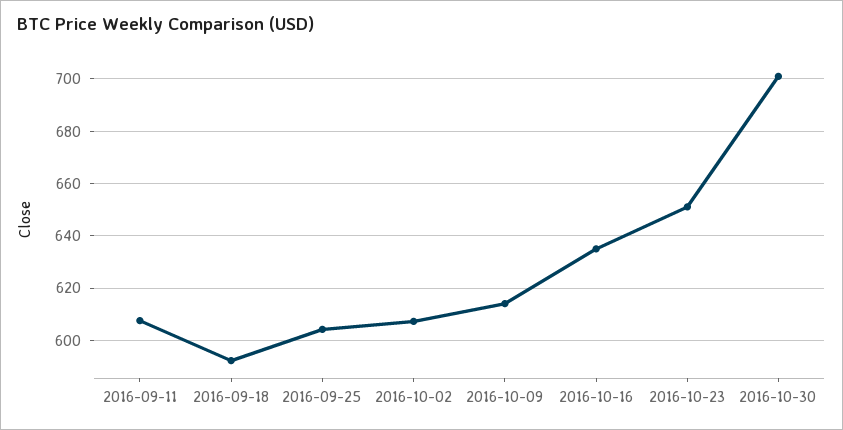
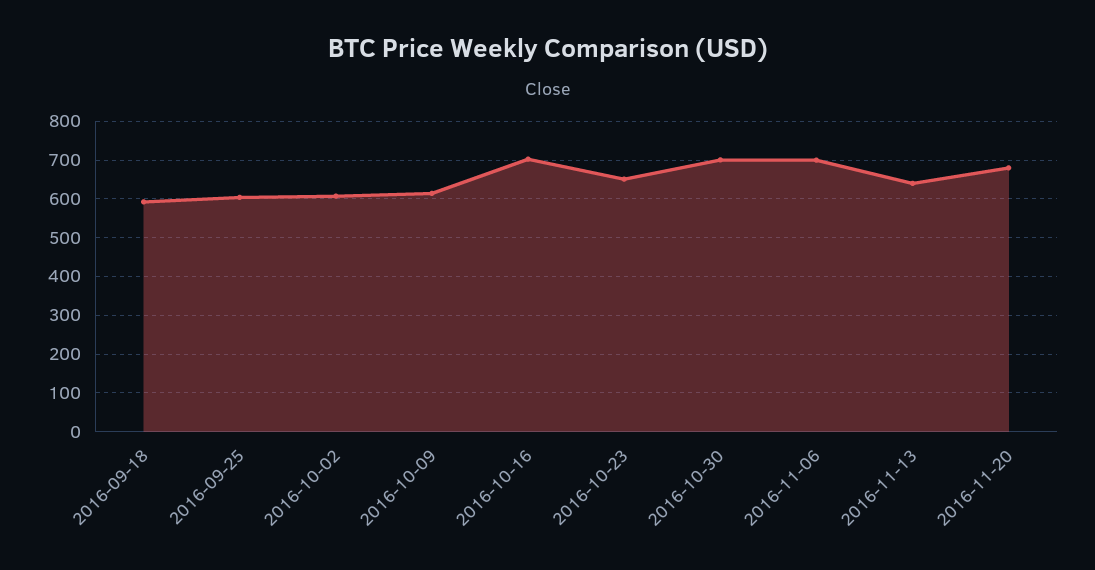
2016-09-11: 607.5 -> none
2016-10-16: 635 -> 700
2016-11-06: none -> 700
2016-11-13: none -> 640
2016-11-20: none -> 680

